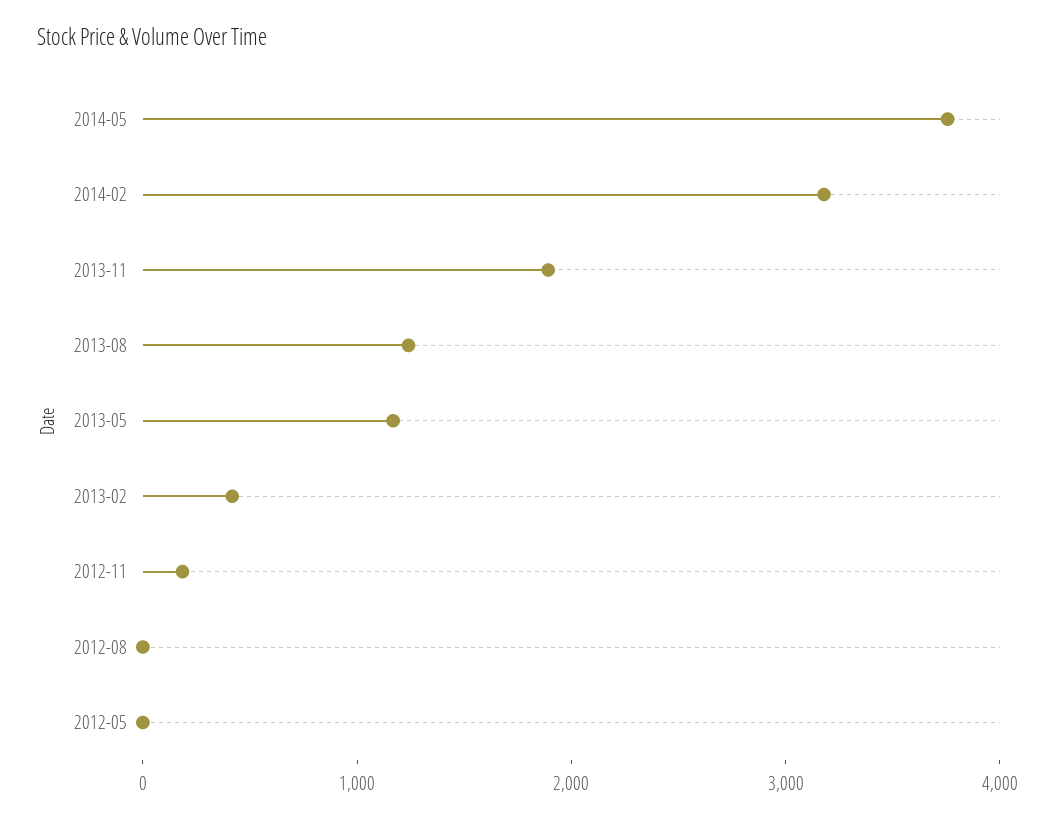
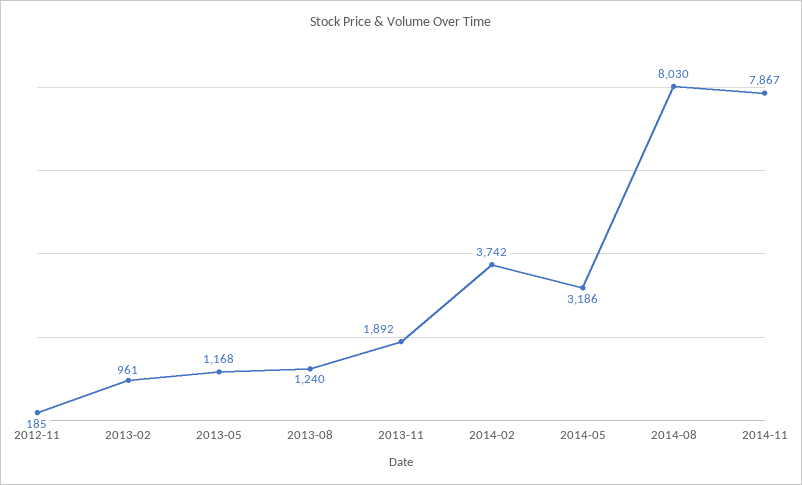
2014-05: 3800 -> 3186
2014-02: 3200 -> 3742
2013-02: 400 -> 961
2012-08: 0 -> none
2012-05: 0 -> none
2014-08: none -> 8030
2014-11: none -> 7867

